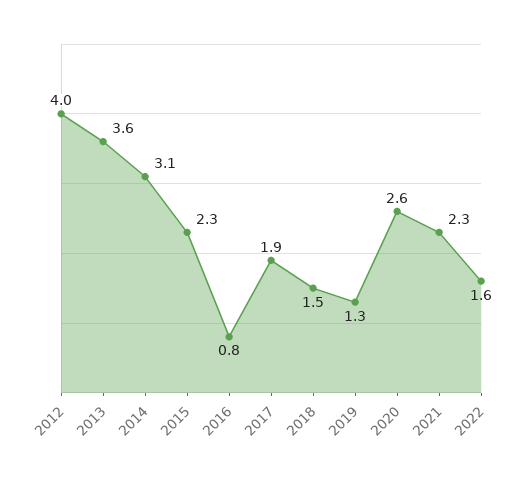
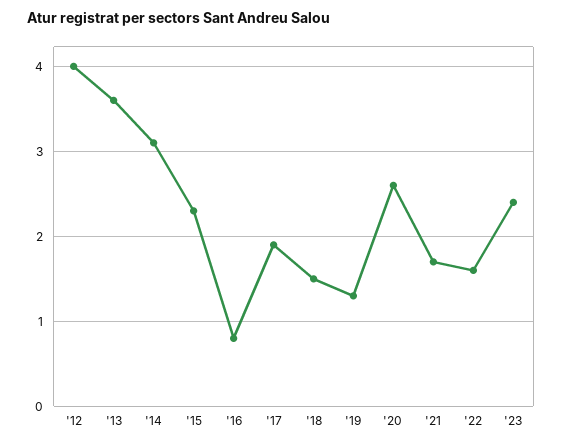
2021: 2.3 -> 1.7
'23: none -> 2.4

